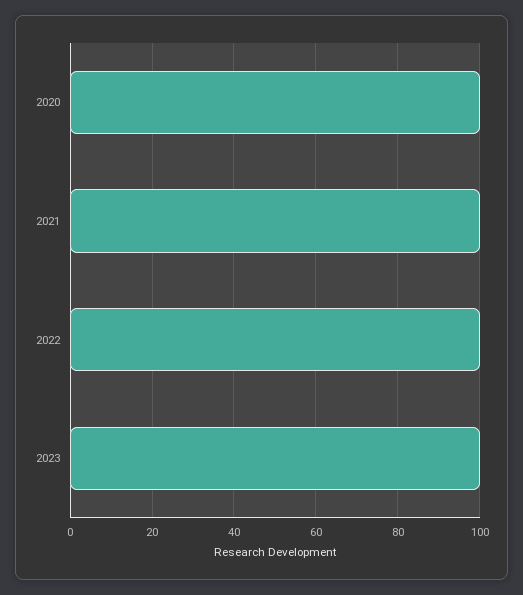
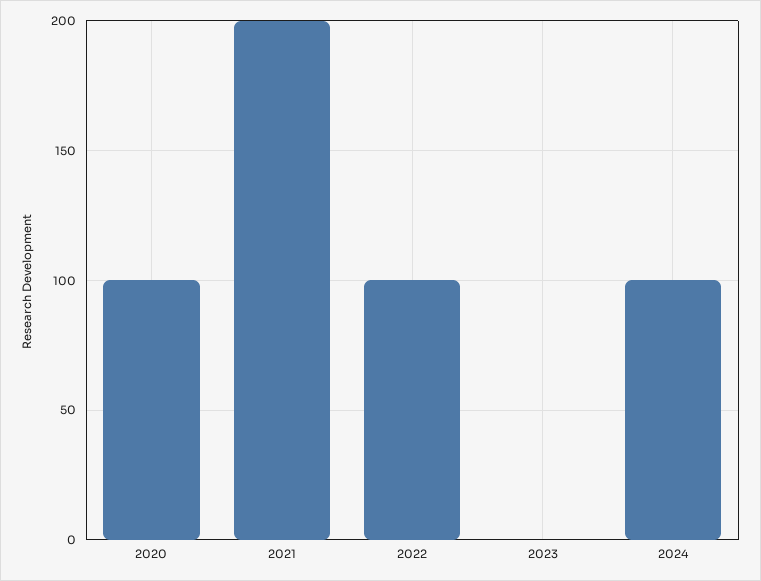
2021: 100 -> 200
2023: 100 -> 0
2024: none -> 100

